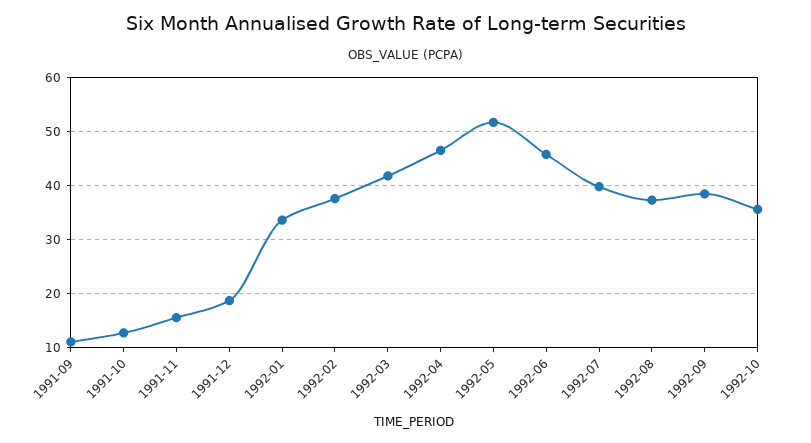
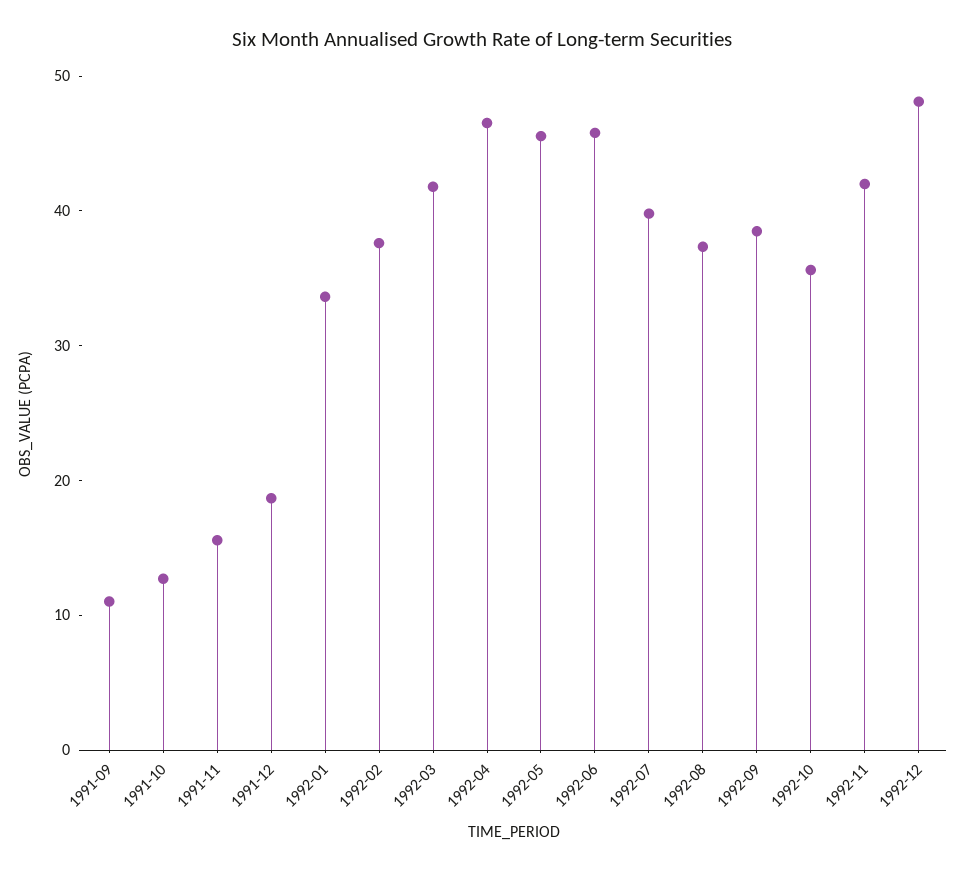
1992-05: 52 -> 46
1992-11: none -> 42
1992-12: none -> 48

